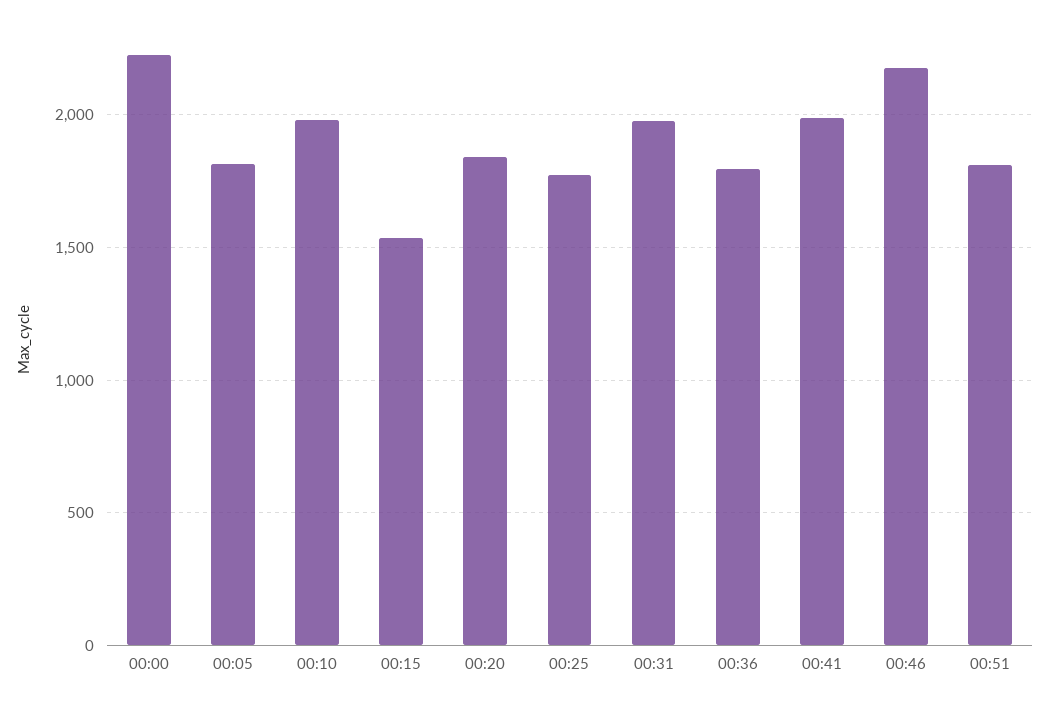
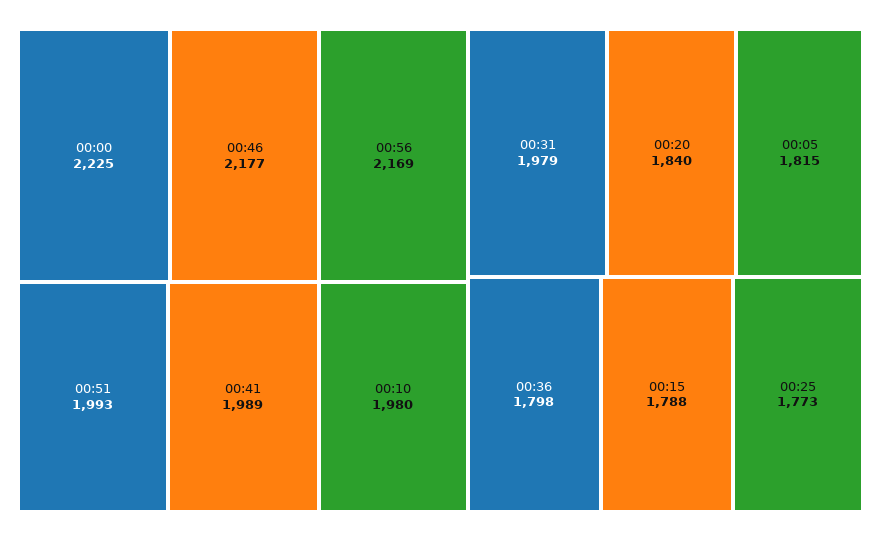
00:15: 1550 -> 1788
00:51: 1800 -> 1993
00:56: none -> 2169

